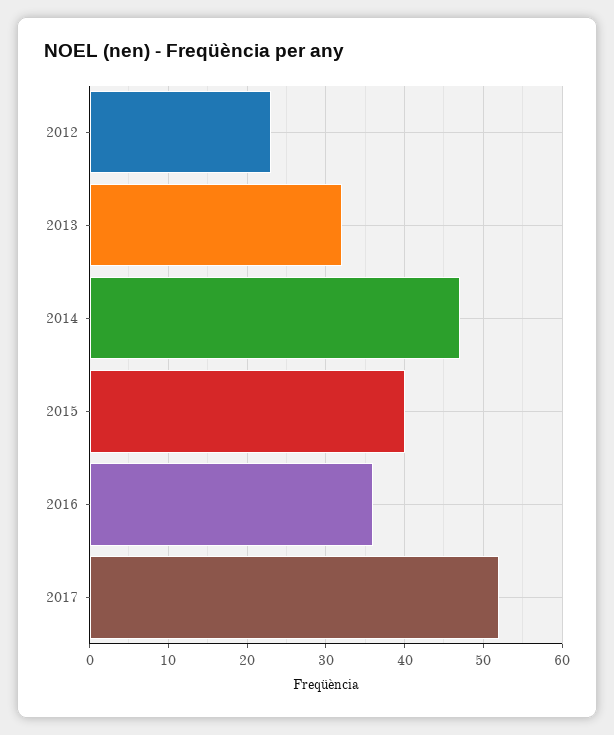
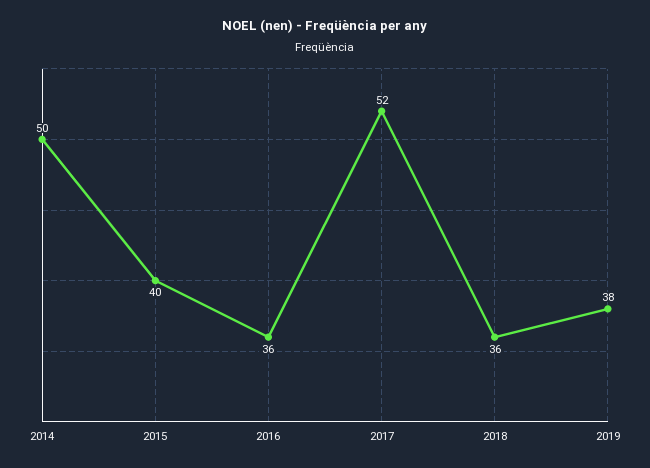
2012: 23 -> none
2013: 32 -> none
2014: 47 -> 50
2018: none -> 36
2019: none -> 38

